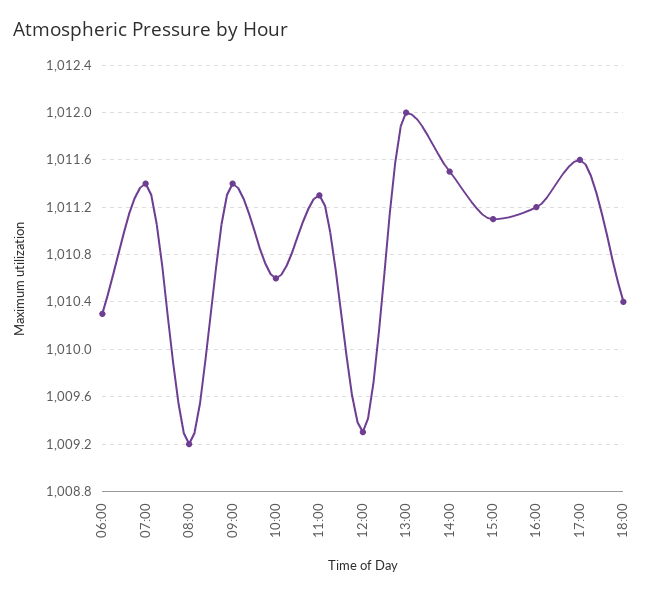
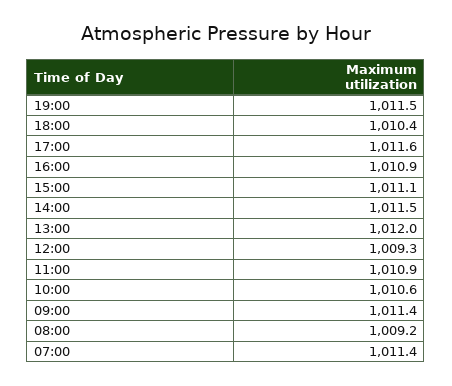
06:00: 1010.3 -> none
11:00: 1011.3 -> 1010.9
16:00: 1011.2 -> 1010.9
19:00: none -> 1011.5

